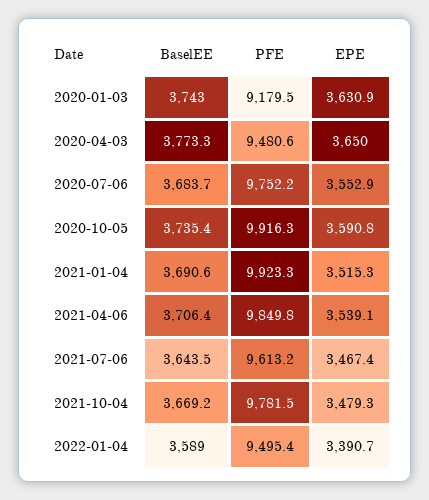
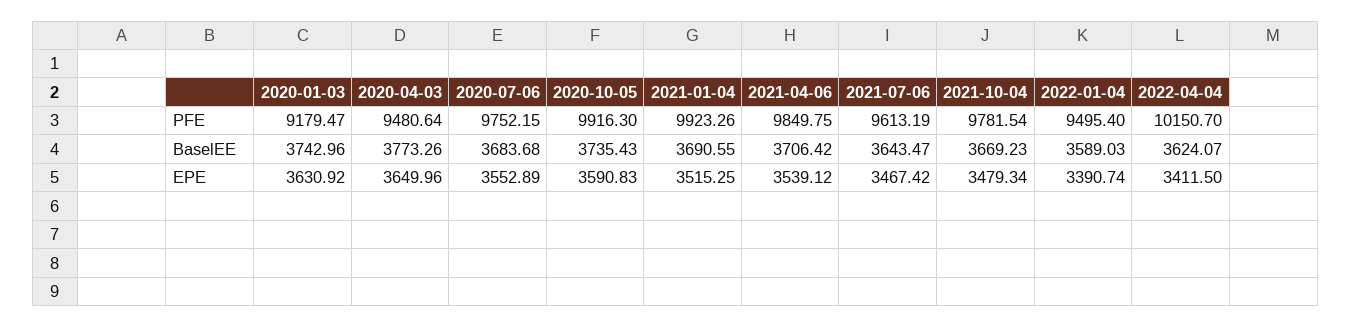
PFE, 2022-04-04: none -> 10150.7
BaselEE, 2022-04-04: none -> 3624.07
EPE, 2022-04-04: none -> 3411.5

